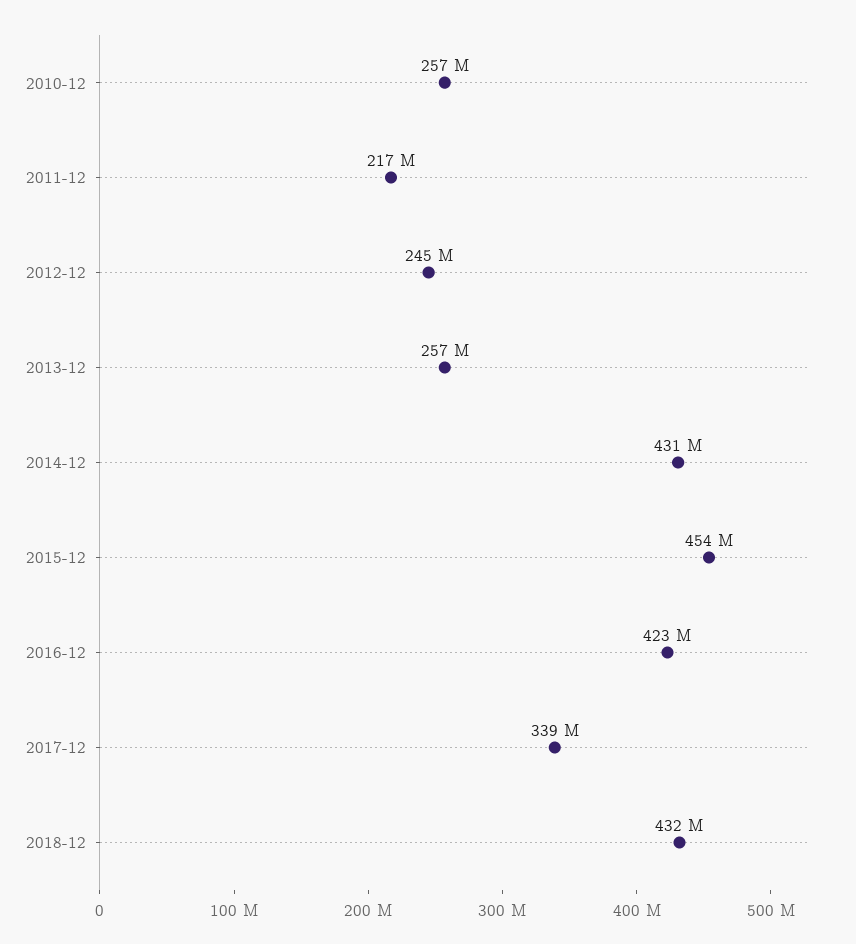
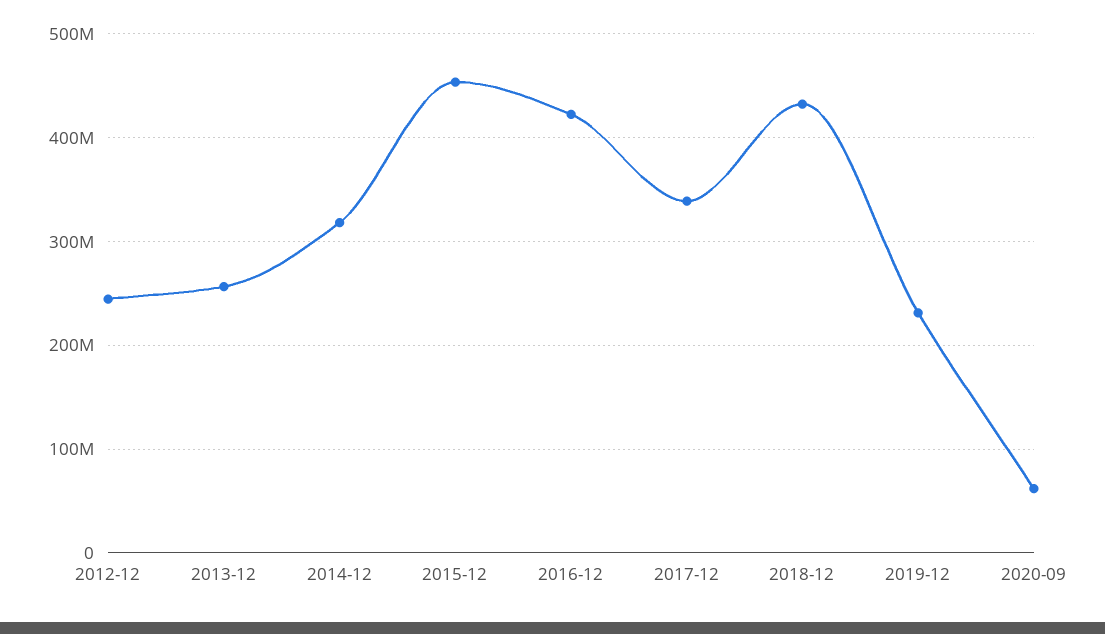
2010-12: 257000000 -> none
2011-12: 217000000 -> none
2014-12: 431000000 -> 320000000
2019-12: none -> 230000000
2020-09: none -> 60000000

